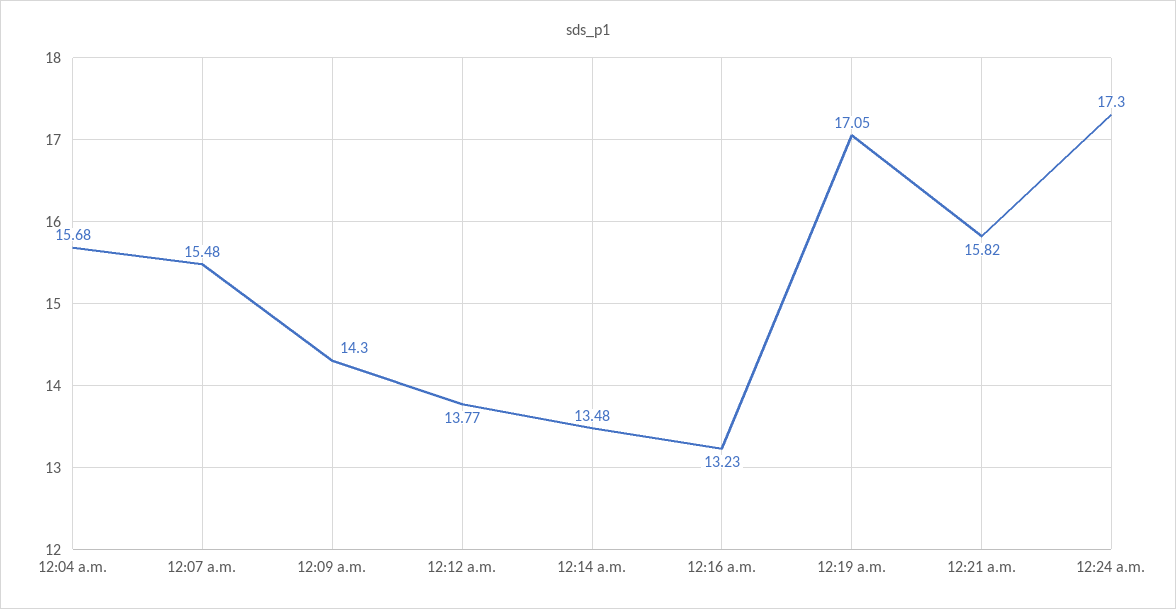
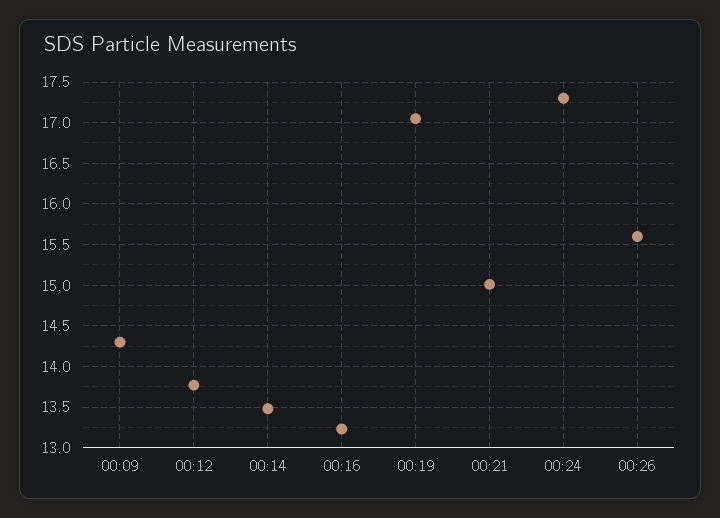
12:04 a.m.: 15.68 -> none
12:07 a.m.: 15.48 -> none
12:21 a.m.: 15.82 -> 15
00:26: none -> 15.6

